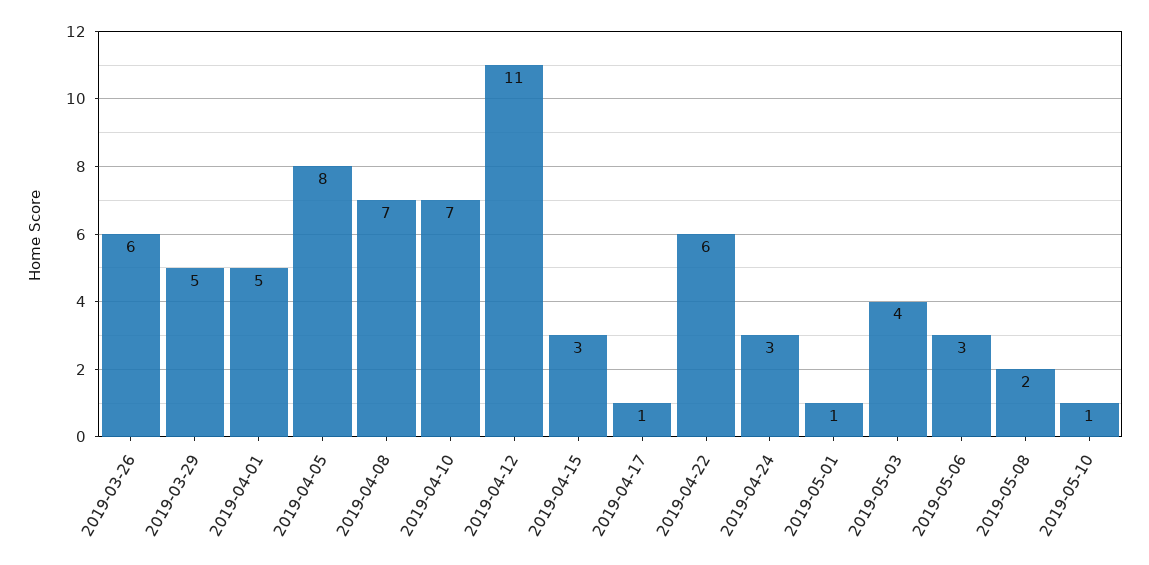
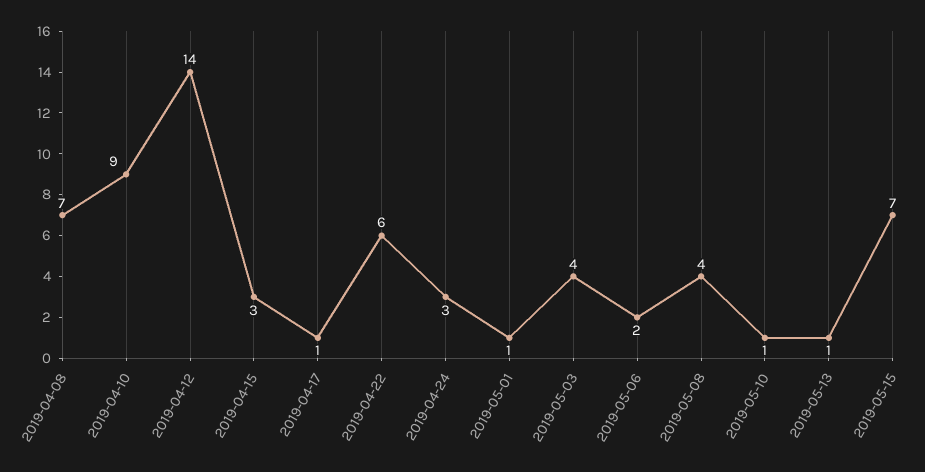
2019-03-26: 6 -> none
2019-03-29: 5 -> none
2019-04-01: 5 -> none
2019-04-05: 8 -> none
2019-04-10: 7 -> 9
2019-04-12: 11 -> 14
2019-05-06: 3 -> 2
2019-05-08: 2 -> 4
2019-05-13: none -> 1
2019-05-15: none -> 7

